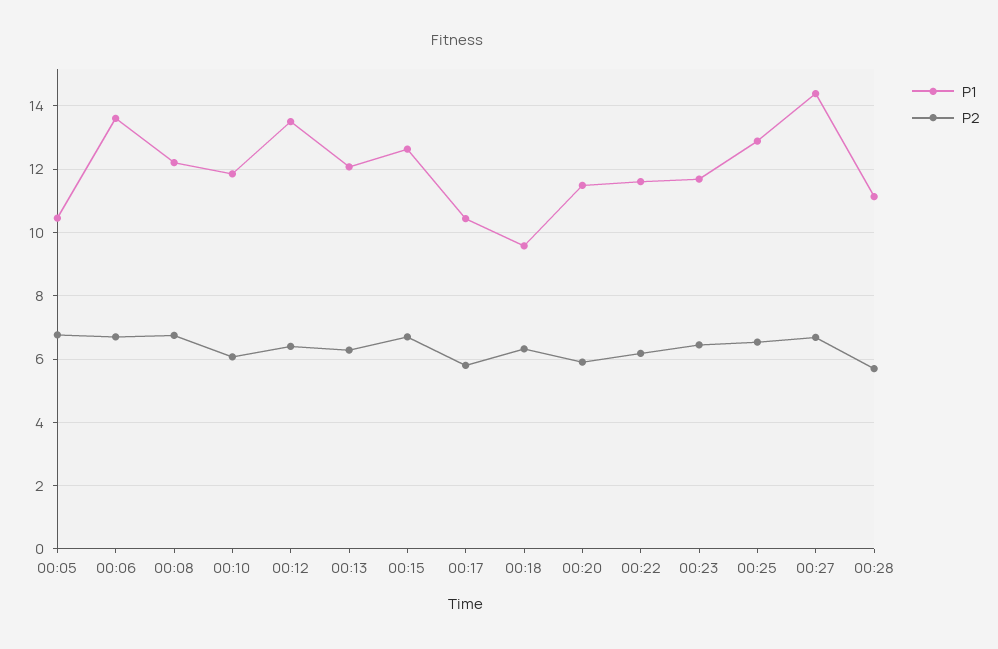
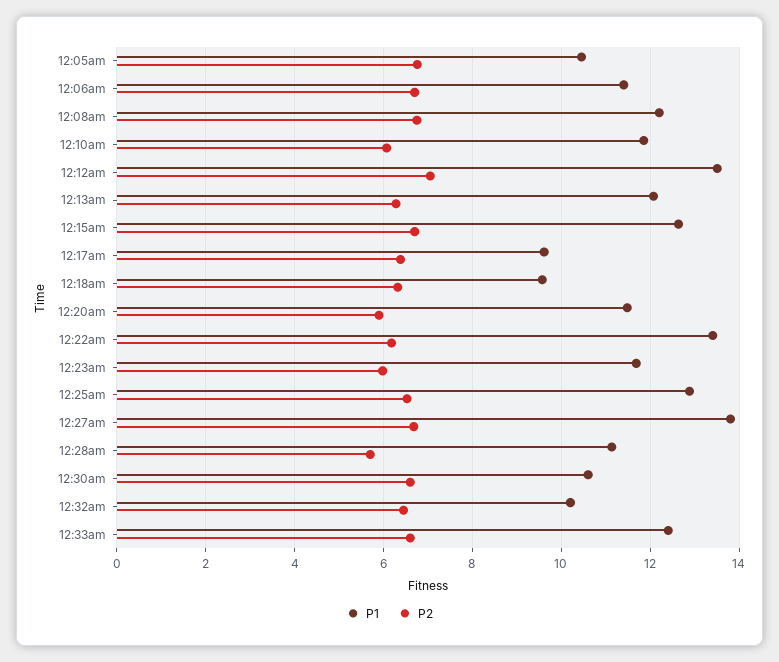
P1, 00:06: 13.6 -> 11.4
P2, 00:12: 6.4 -> 7
P1, 00:17: 10.4 -> 9.6
P2, 00:17: 5.8 -> 6.4
P1, 00:22: 11.6 -> 13.4
P2, 00:23: 6.4 -> 6
P1, 00:27: 14.4 -> 13.8
P1, 12:30am: none -> 10.6
P2, 12:30am: none -> 6.6
P1, 12:32am: none -> 10.2
P2, 12:32am: none -> 6.4
P1, 12:33am: none -> 12.4
P2, 12:33am: none -> 6.6

